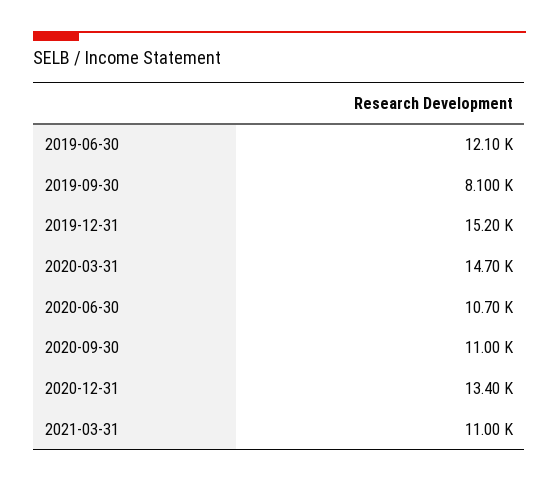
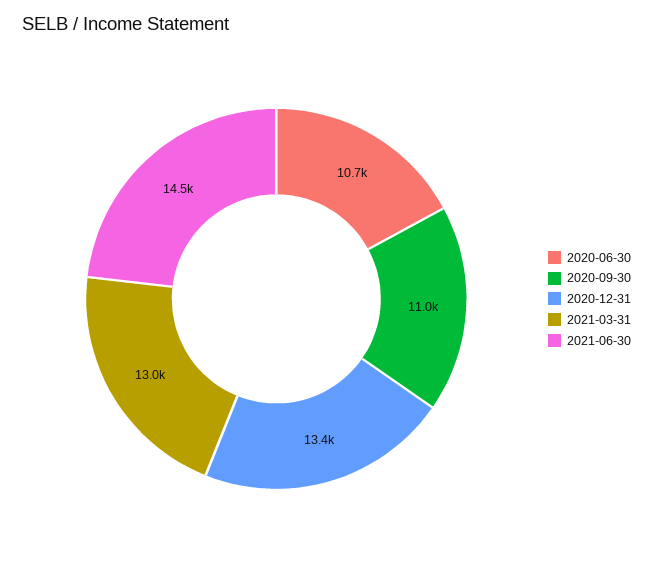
2019-06-30: 12100 -> none
2019-09-30: 8100 -> none
2019-12-31: 15200 -> none
2020-03-31: 14700 -> none
2021-03-31: 11000 -> 13000
2021-06-30: none -> 14500

